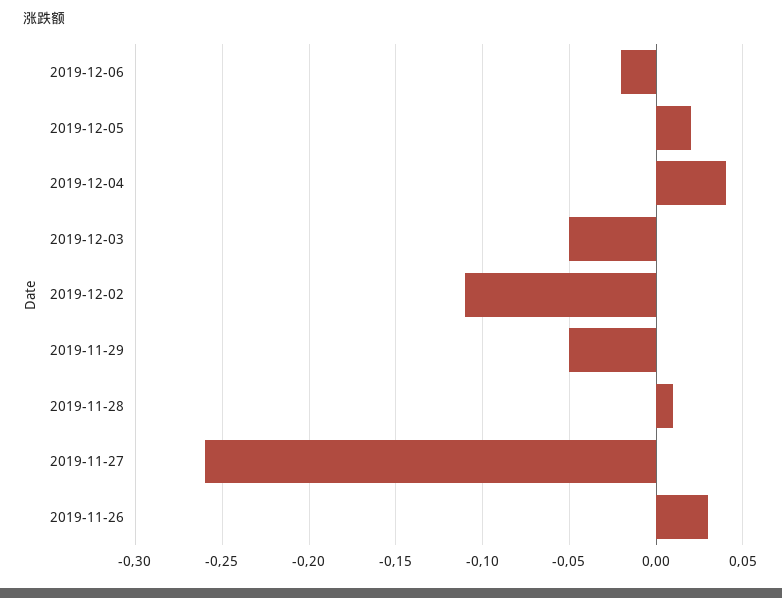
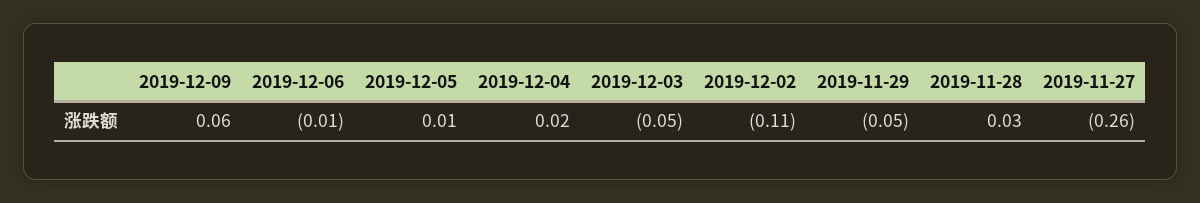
2019-12-06: -0.02 -> -0.01
2019-12-05: 0.02 -> 0.01
2019-12-04: 0.04 -> 0.02
2019-11-28: 0.01 -> 0.03
2019-11-26: 0.03 -> none
2019-12-09: none -> 0.06

